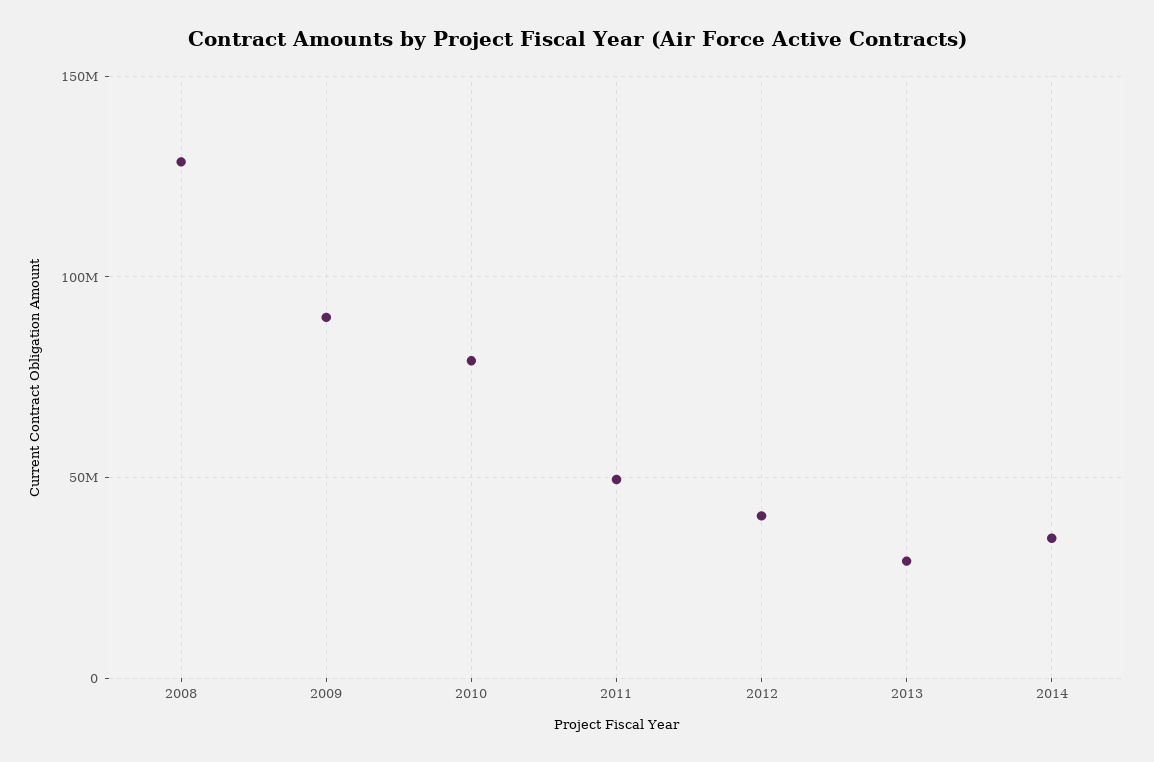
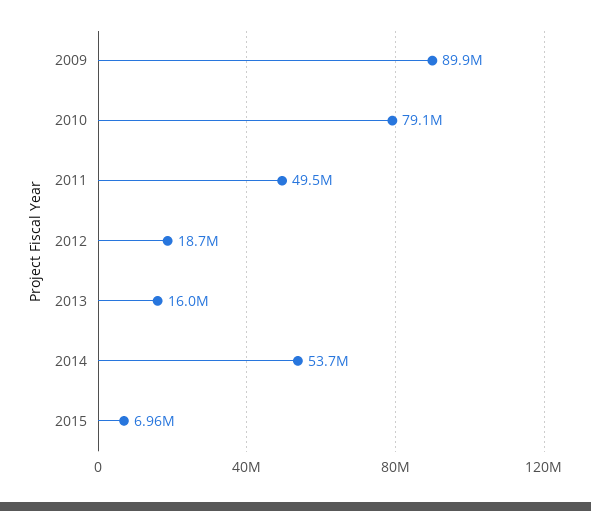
2008: 130000000 -> none
2012: 40000000 -> 18700000
2013: 30000000 -> 16000000
2014: 35000000 -> 53700000
2015: none -> 6960000

